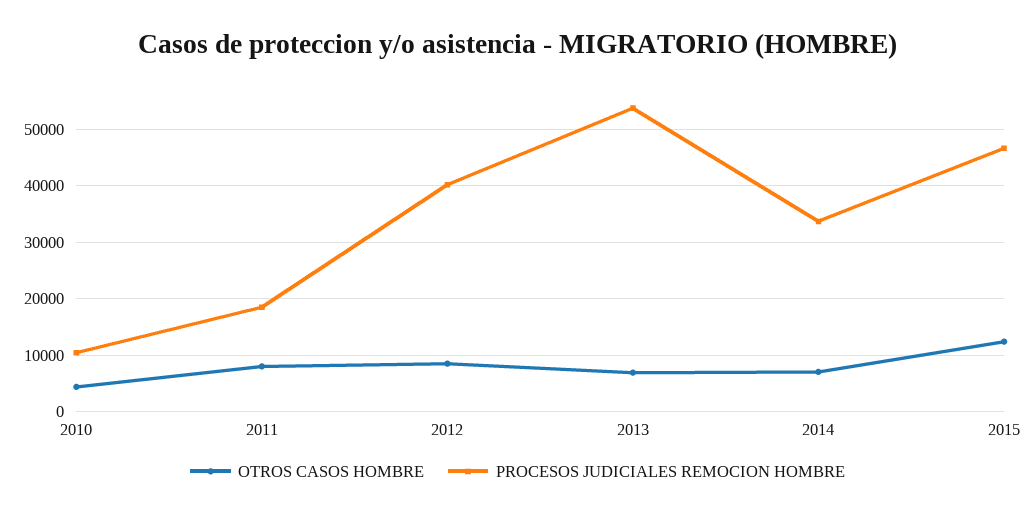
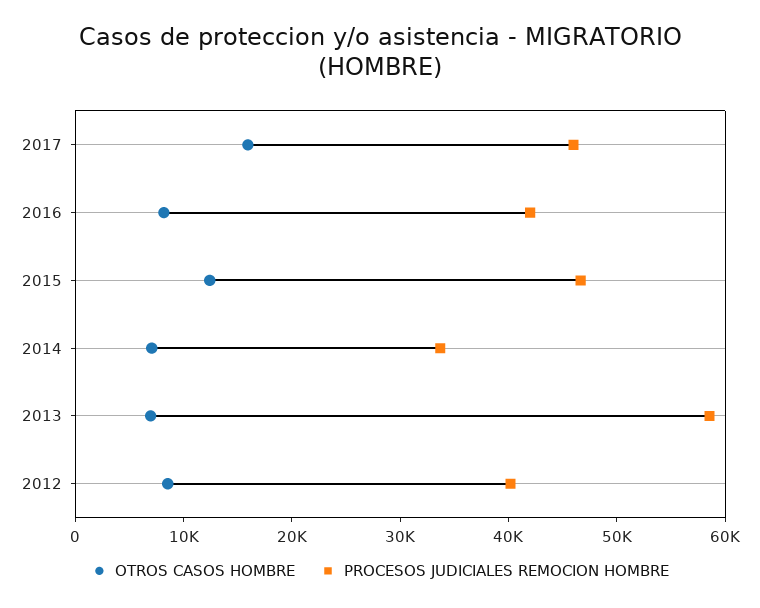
OTROS CASOS HOMBRE, 2010: 4000 -> none
PROCESOS JUDICIALES REMOCION HOMBRE, 2010: 10000 -> none
OTROS CASOS HOMBRE, 2011: 8000 -> none
PROCESOS JUDICIALES REMOCION HOMBRE, 2011: 18000 -> none
PROCESOS JUDICIALES REMOCION HOMBRE, 2013: 54000 -> 58000
OTROS CASOS HOMBRE, 2017: none -> 16000
PROCESOS JUDICIALES REMOCION HOMBRE, 2017: none -> 46000
OTROS CASOS HOMBRE, 2016: none -> 8000
PROCESOS JUDICIALES REMOCION HOMBRE, 2016: none -> 42000

